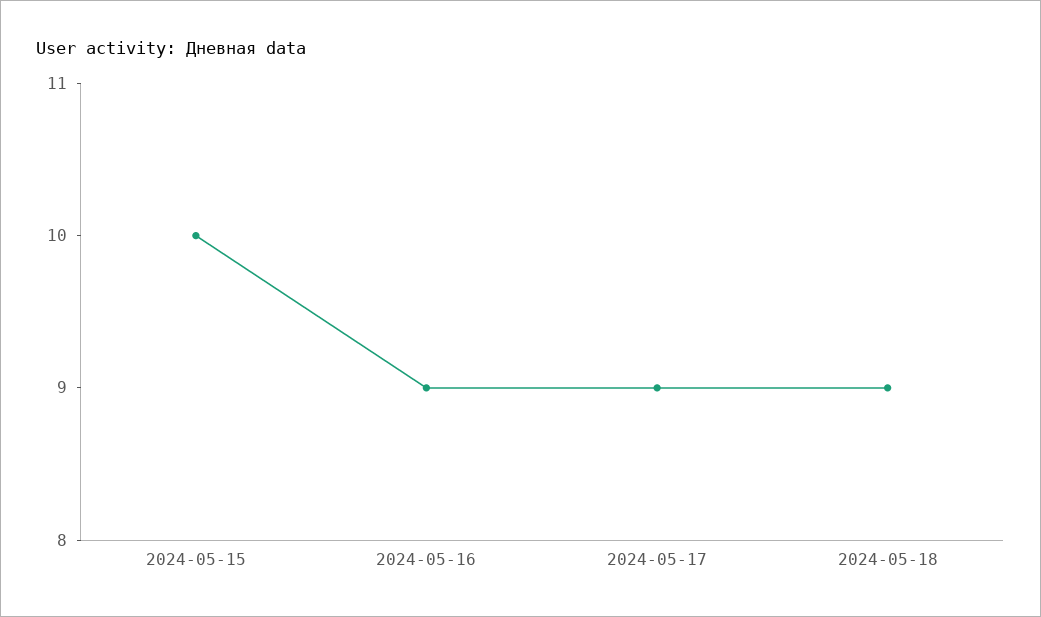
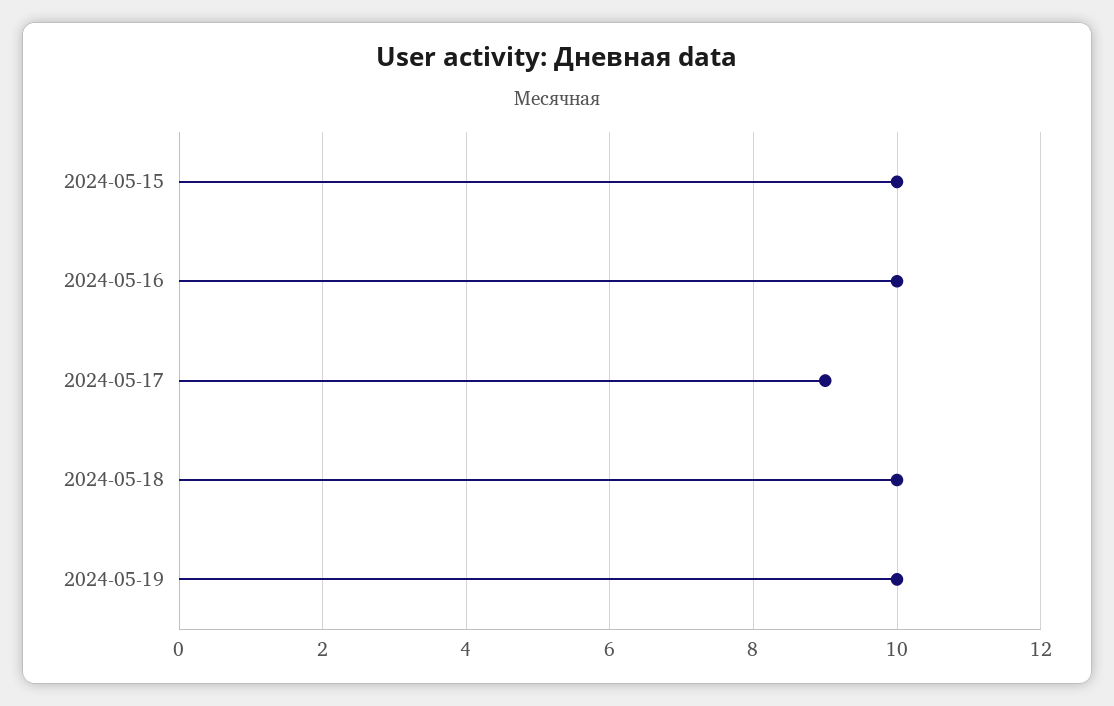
2024-05-16: 9 -> 10
2024-05-18: 9 -> 10
2024-05-19: none -> 10

